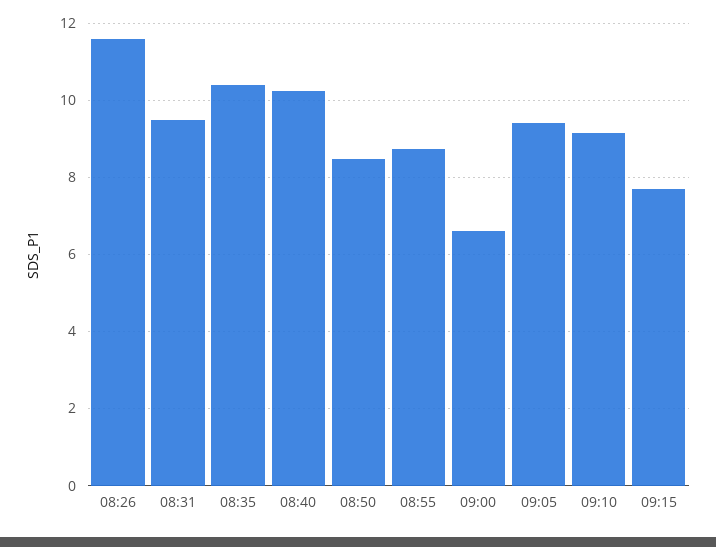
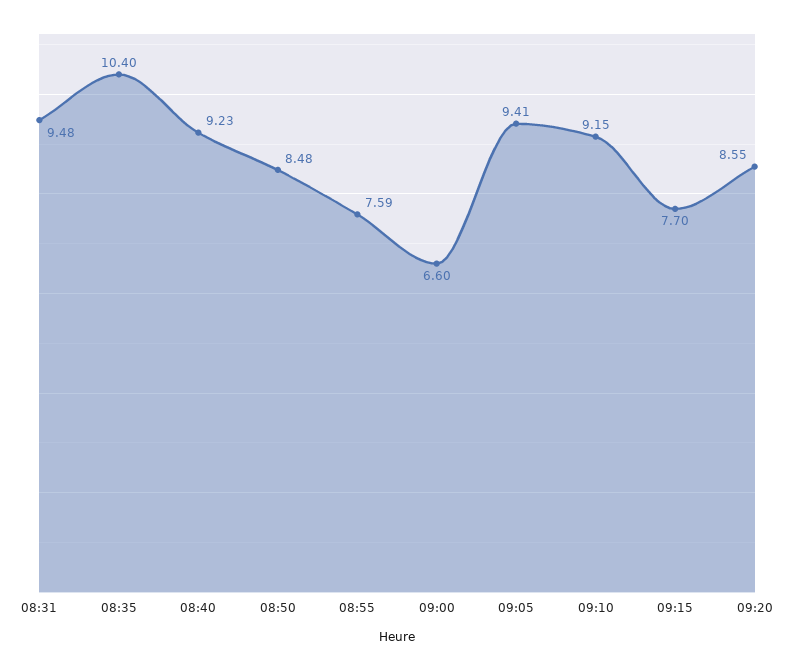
08:26: 11.6 -> none
08:40: 10.2 -> 9.23
08:55: 8.8 -> 7.59
09:20: none -> 8.55

